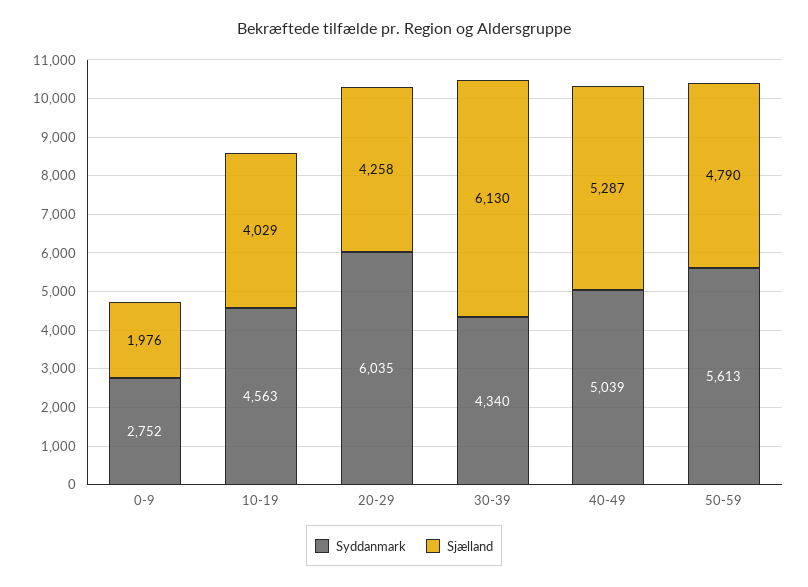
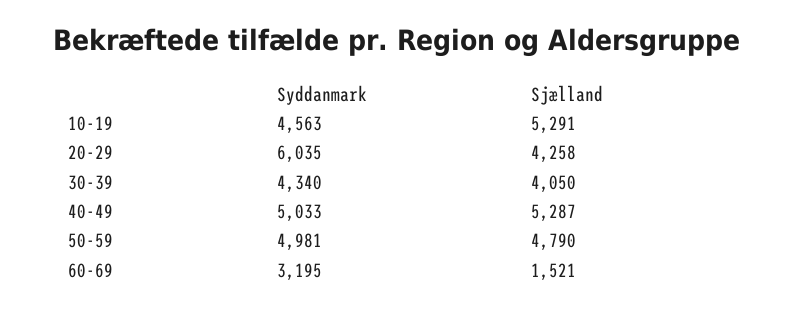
Syddanmark, 0-9: 2752 -> none
Sjælland, 0-9: 1976 -> none
Sjælland, 10-19: 4029 -> 5291
Sjælland, 30-39: 6130 -> 4050
Syddanmark, 40-49: 5039 -> 5033
Syddanmark, 50-59: 5613 -> 4981
Syddanmark, 60-69: none -> 3195
Sjælland, 60-69: none -> 1521

